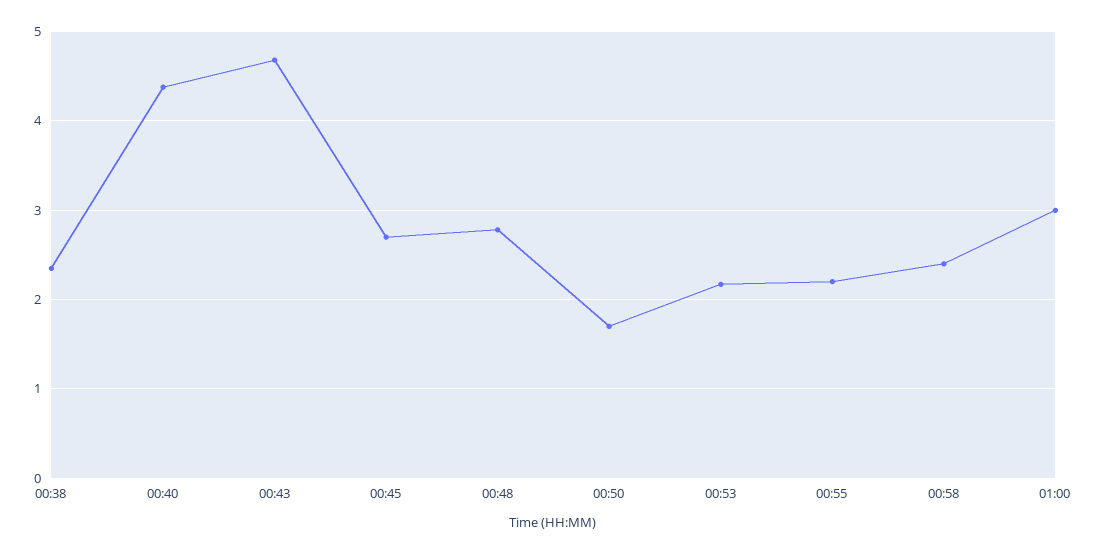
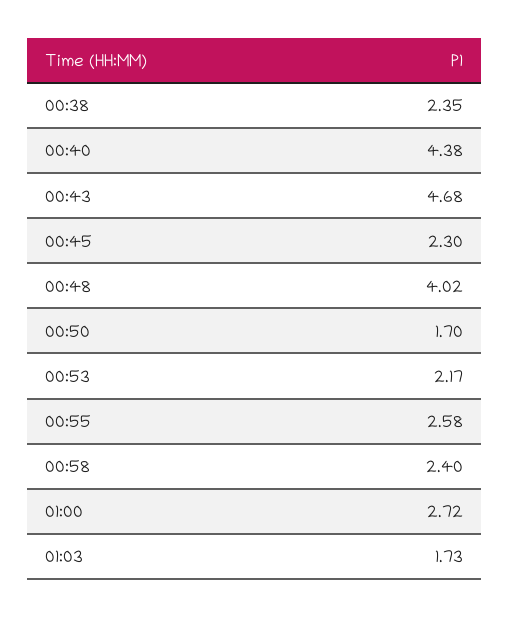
00:45: 2.7 -> 2.3
00:48: 2.8 -> 4.02
00:55: 2.2 -> 2.58
01:00: 3 -> 2.72
01:03: none -> 1.73

